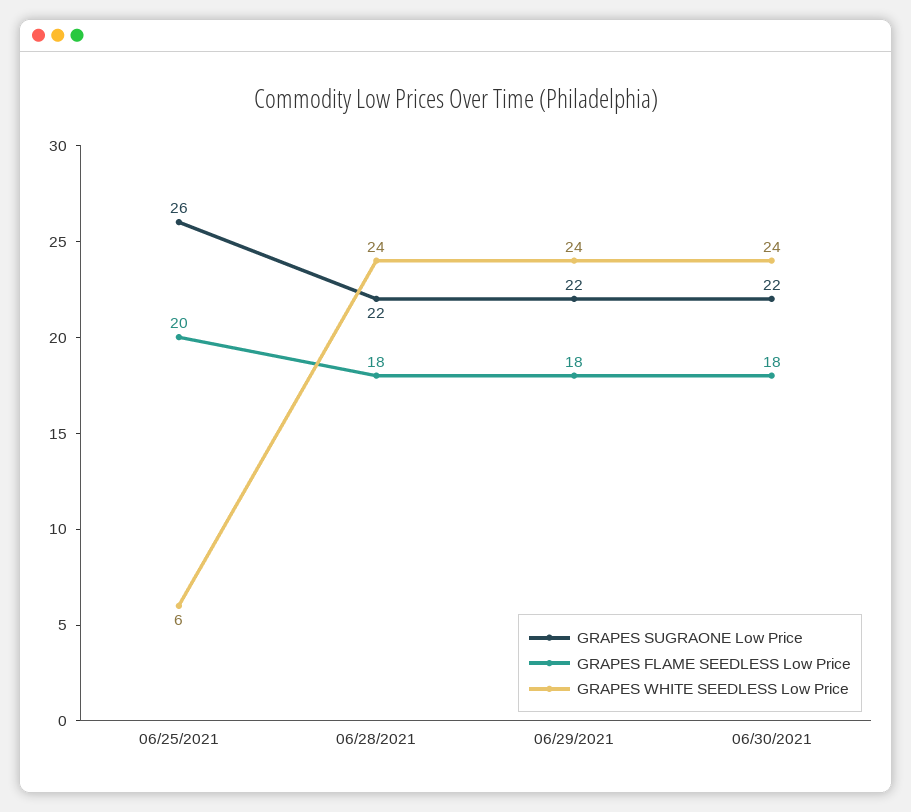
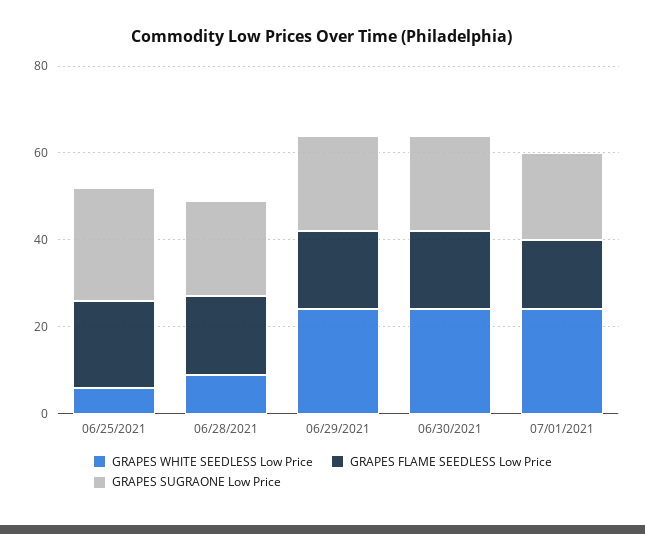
GRAPES WHITE SEEDLESS Low Price, 06/28/2021: 24 -> 10
GRAPES WHITE SEEDLESS Low Price, 07/01/2021: none -> 25
GRAPES FLAME SEEDLESS Low Price, 07/01/2021: none -> 15
GRAPES SUGRAONE Low Price, 07/01/2021: none -> 20

